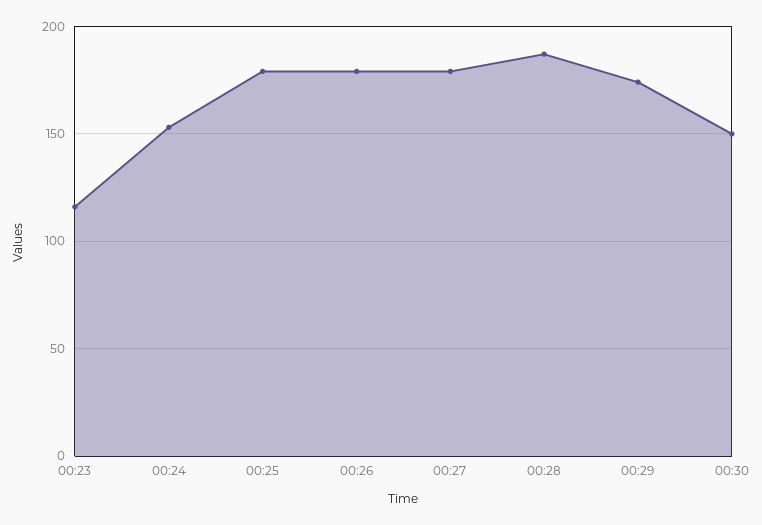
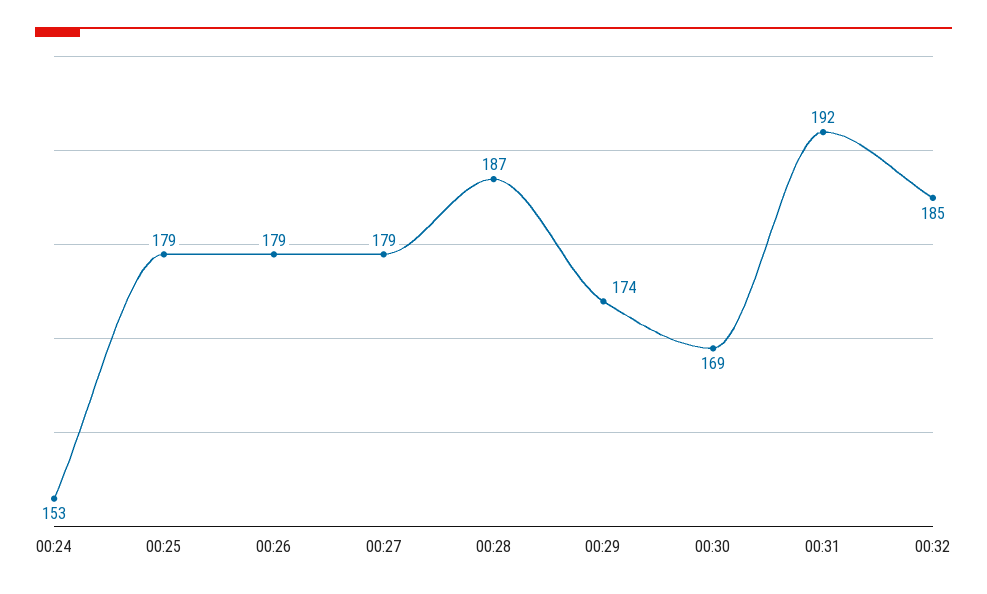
00:23: 115 -> none
00:30: 150 -> 169
00:31: none -> 192
00:32: none -> 185

